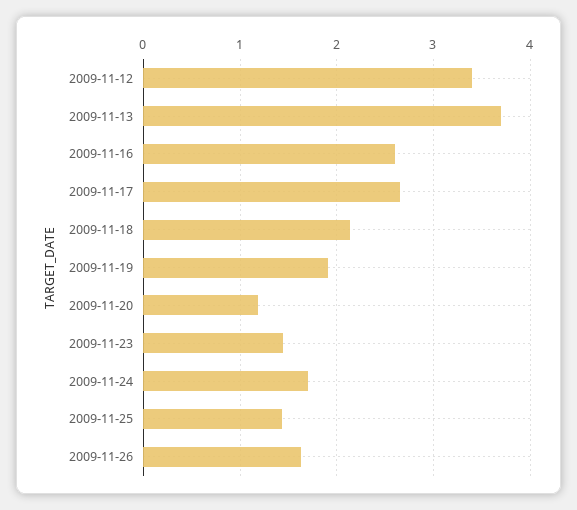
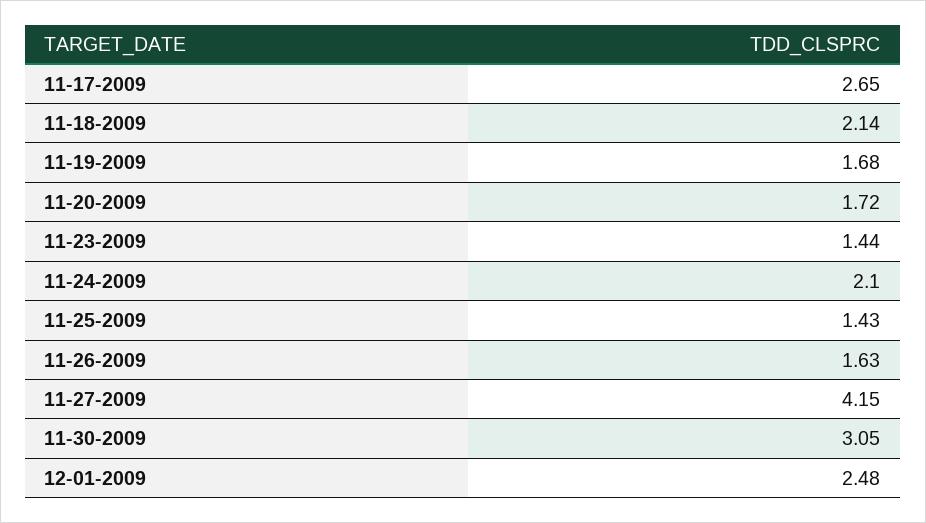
2009-11-12: 3.4 -> none
2009-11-13: 3.7 -> none
2009-11-16: 2.6 -> none
2009-11-19: 1.9 -> 1.68
2009-11-20: 1.2 -> 1.72
2009-11-24: 1.7 -> 2.1
11-27-2009: none -> 4.15
11-30-2009: none -> 3.05
12-01-2009: none -> 2.48

